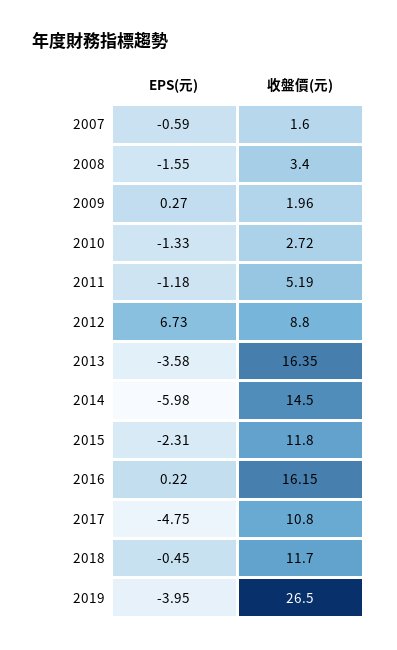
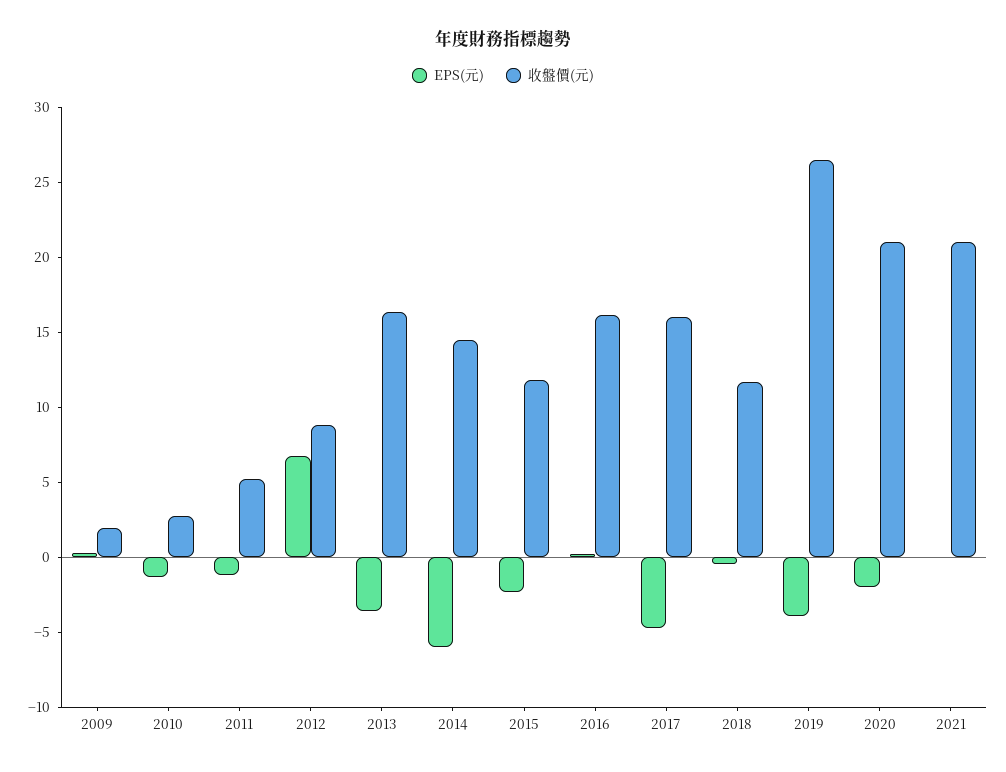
EPS(元), 2007: -0.59 -> none
收盤價(元), 2007: 1.6 -> none
EPS(元), 2008: -1.55 -> none
收盤價(元), 2008: 3.4 -> none
收盤價(元), 2017: 10.8 -> 16
EPS(元), 2020: none -> -2
收盤價(元), 2020: none -> 21
EPS(元), 2021: none -> 0
收盤價(元), 2021: none -> 21

